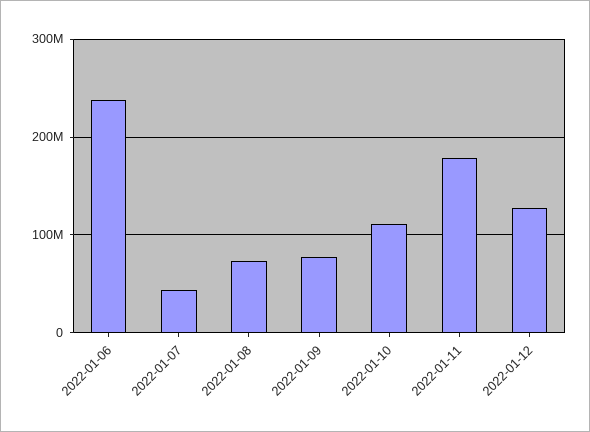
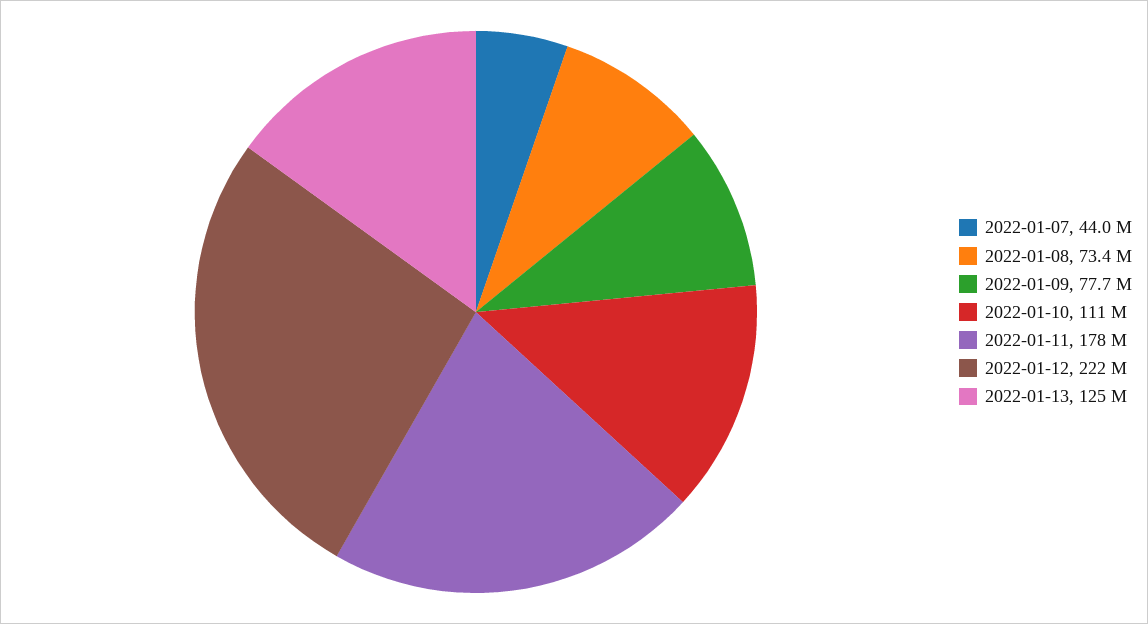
2022-01-06: 240000000 -> none
2022-01-12: 130000000 -> 222000000
2022-01-13: none -> 125000000

